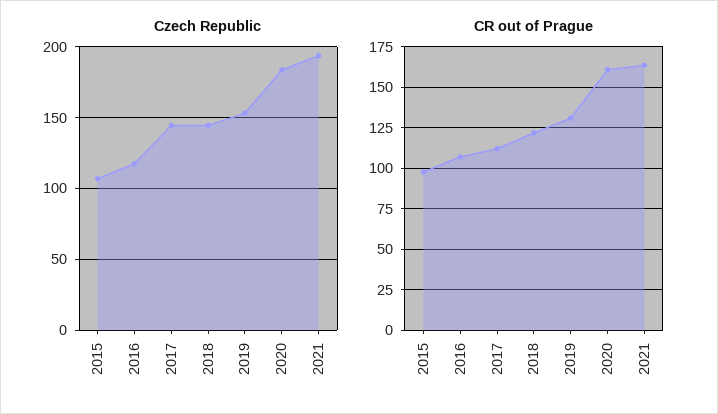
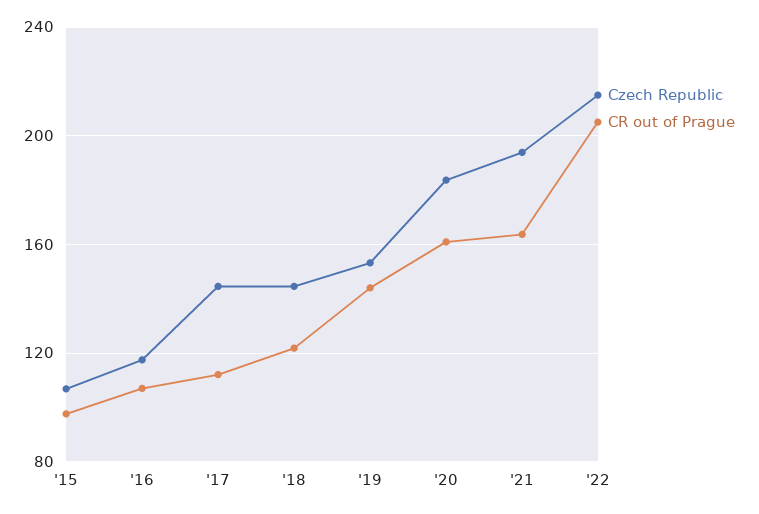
CR out of Prague, 2019: 130 -> 145
Czech Republic, '22: none -> 215
CR out of Prague, '22: none -> 205

